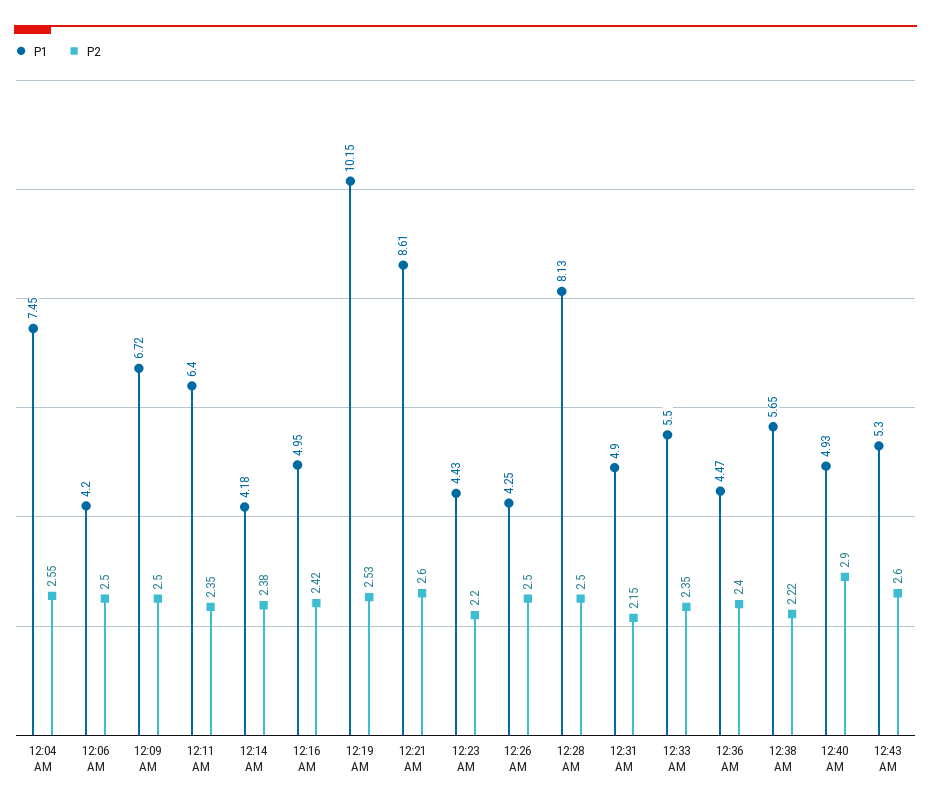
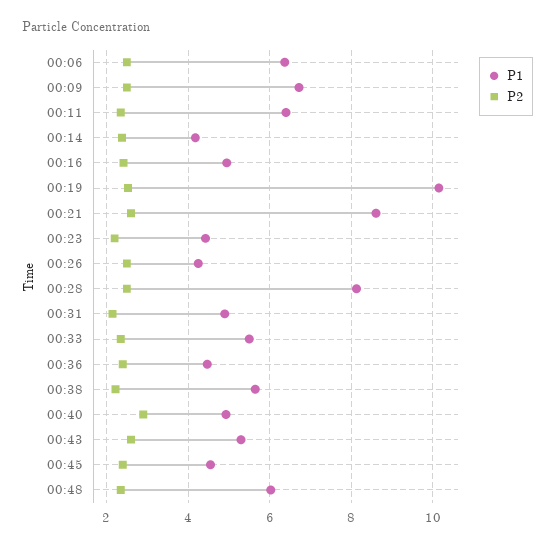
P1, 12:04 AM: 7.45 -> none
P2, 12:04 AM: 2.55 -> none
P1, 12:06 AM: 4.2 -> 6.4
P1, 00:45: none -> 4.6
P2, 00:45: none -> 2.4
P1, 00:48: none -> 6
P2, 00:48: none -> 2.4

